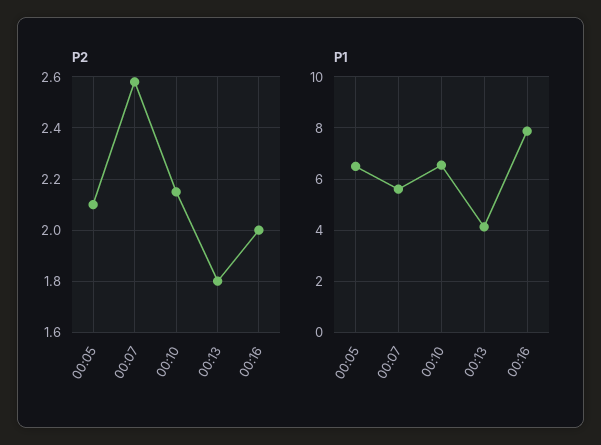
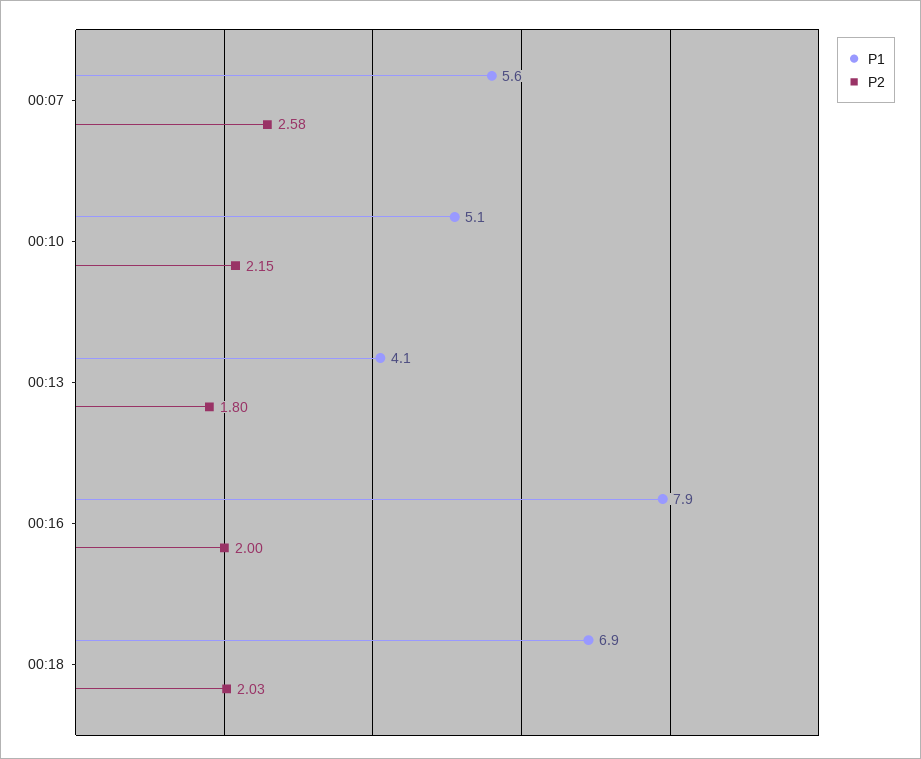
P2, 00:05: 2.1 -> none
P1, 00:05: 6.5 -> none
P1, 00:10: 6.5 -> 5.1
P1, 00:18: none -> 6.9
P2, 00:18: none -> 2.03

